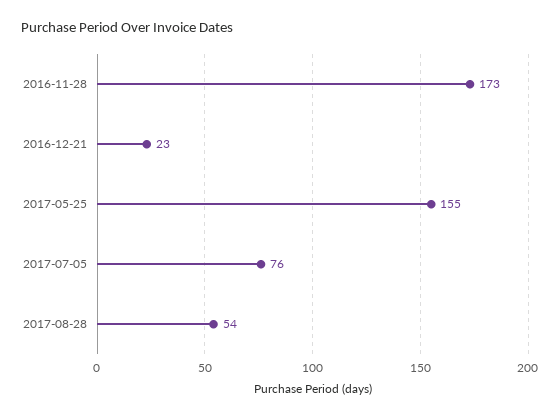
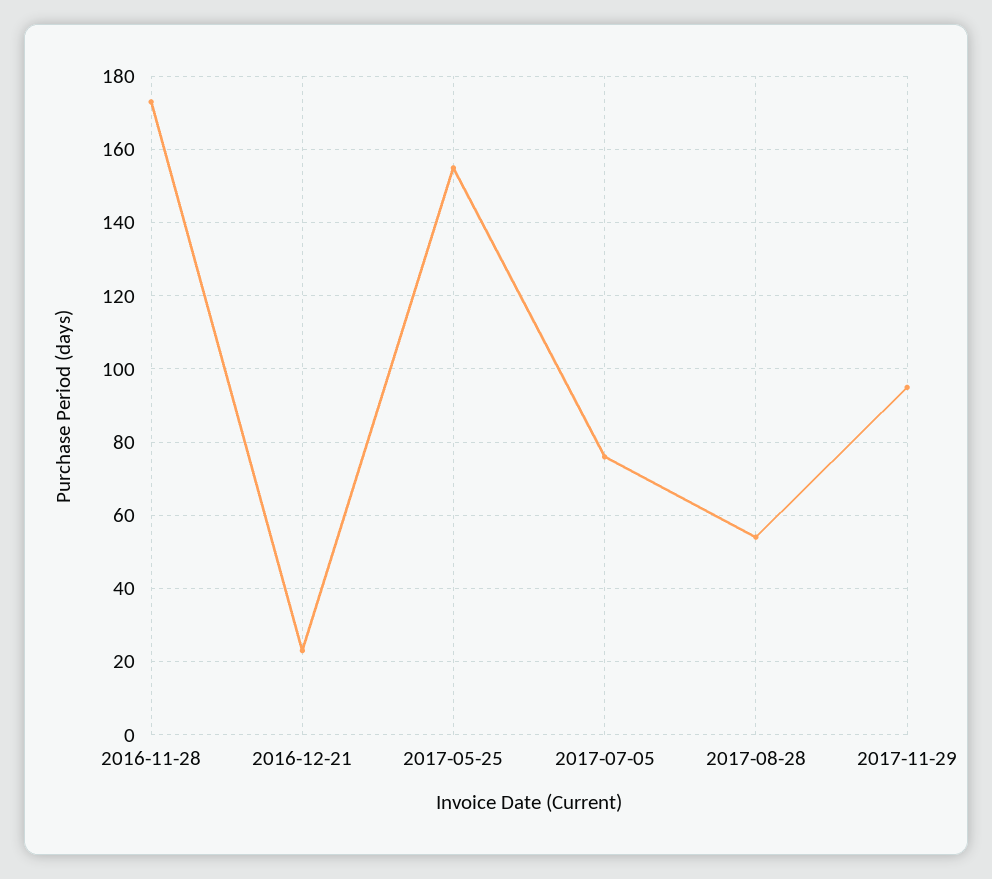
2017-11-29: none -> 95

